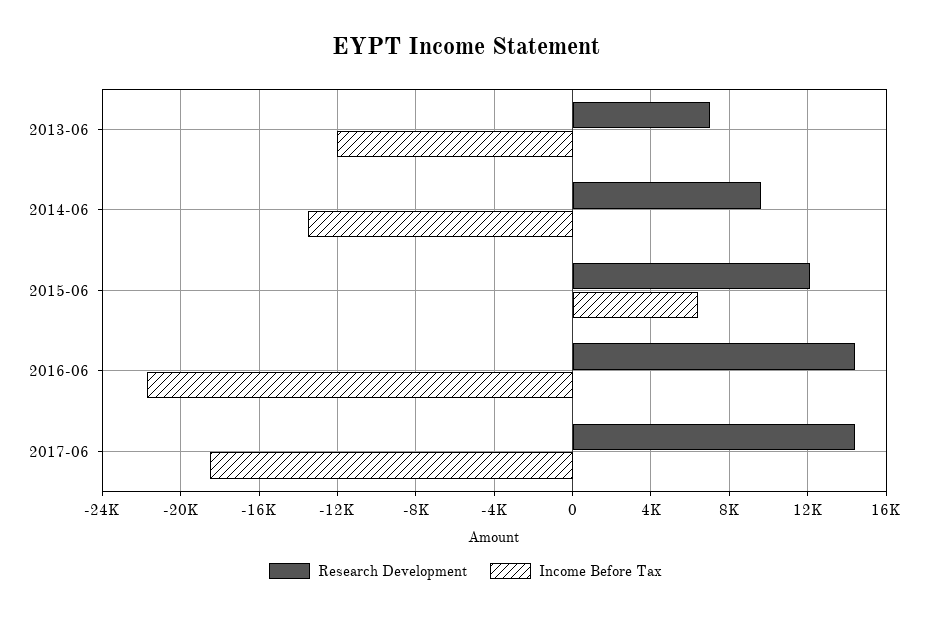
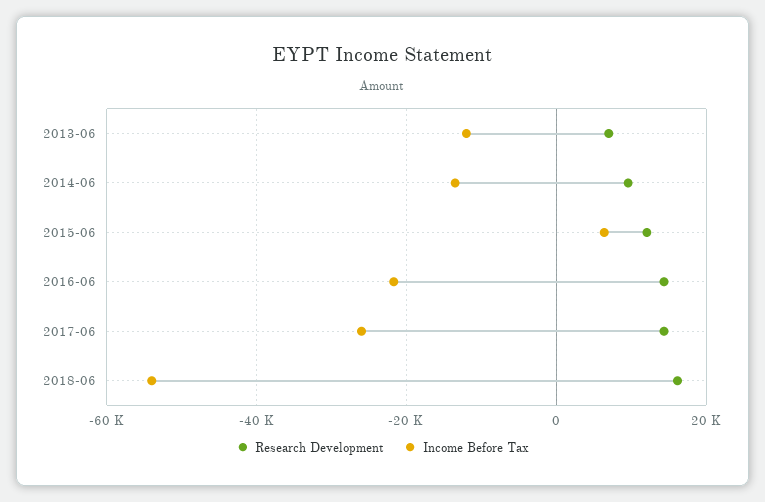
Income Before Tax, 2017-06: -18500 -> -26000
Research Development, 2018-06: none -> 16000
Income Before Tax, 2018-06: none -> -54000

